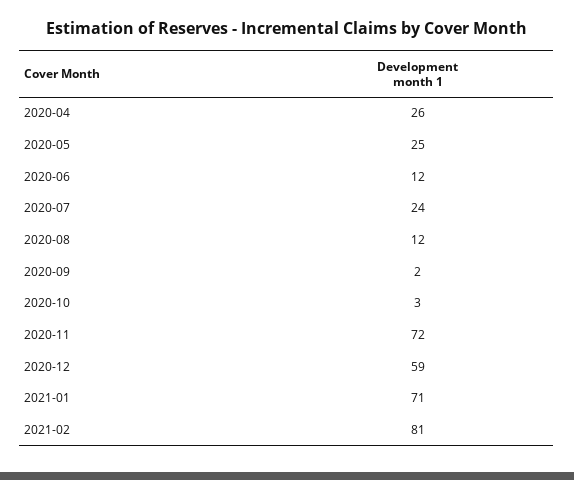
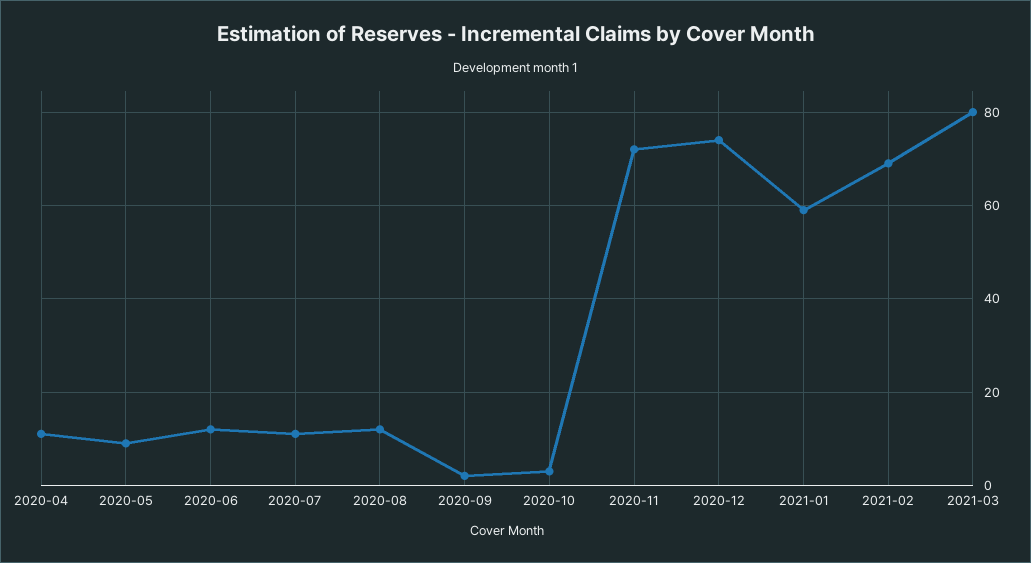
2020-04: 26 -> 10
2020-05: 25 -> 10
2020-07: 24 -> 10
2020-12: 59 -> 75
2021-01: 71 -> 60
2021-02: 81 -> 70
2021-03: none -> 80

